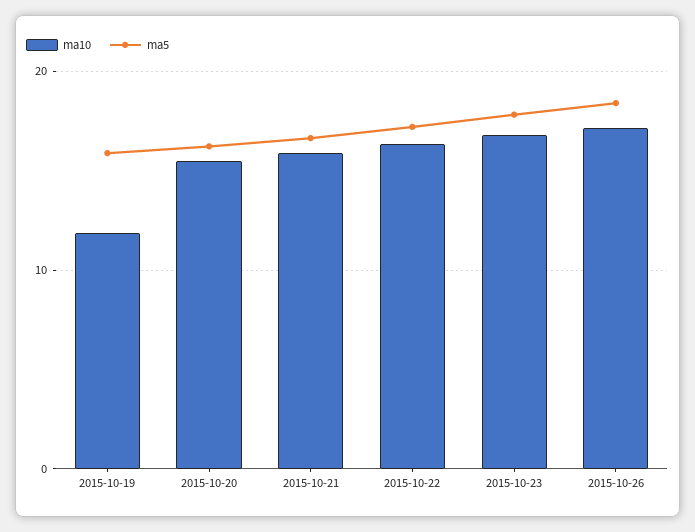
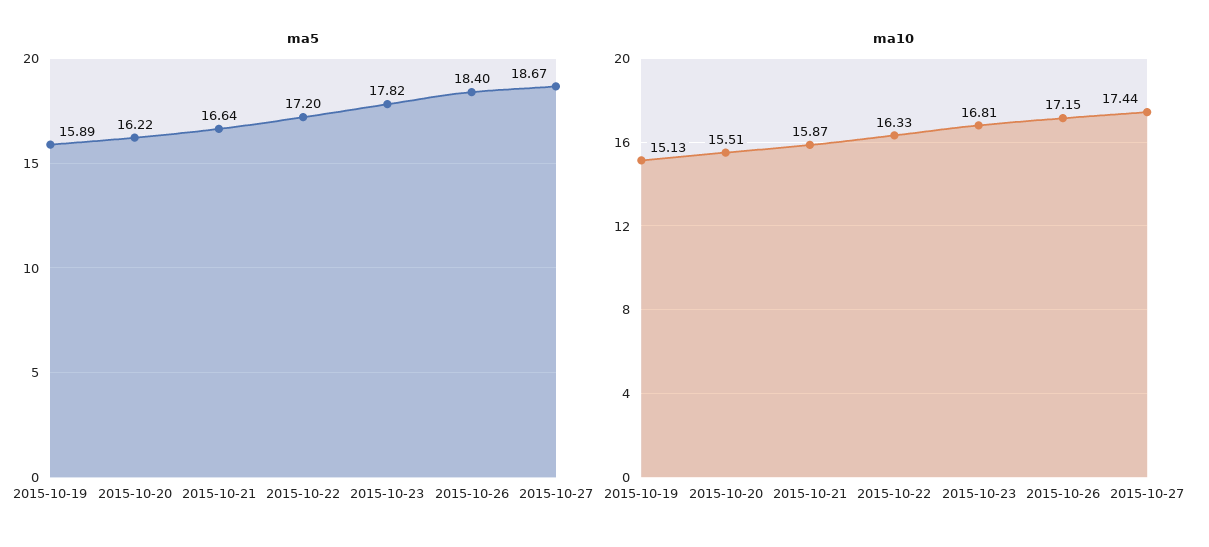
ma10, 2015-10-19: 12 -> 15.13
ma5, 2015-10-27: none -> 18.67
ma10, 2015-10-27: none -> 17.44

